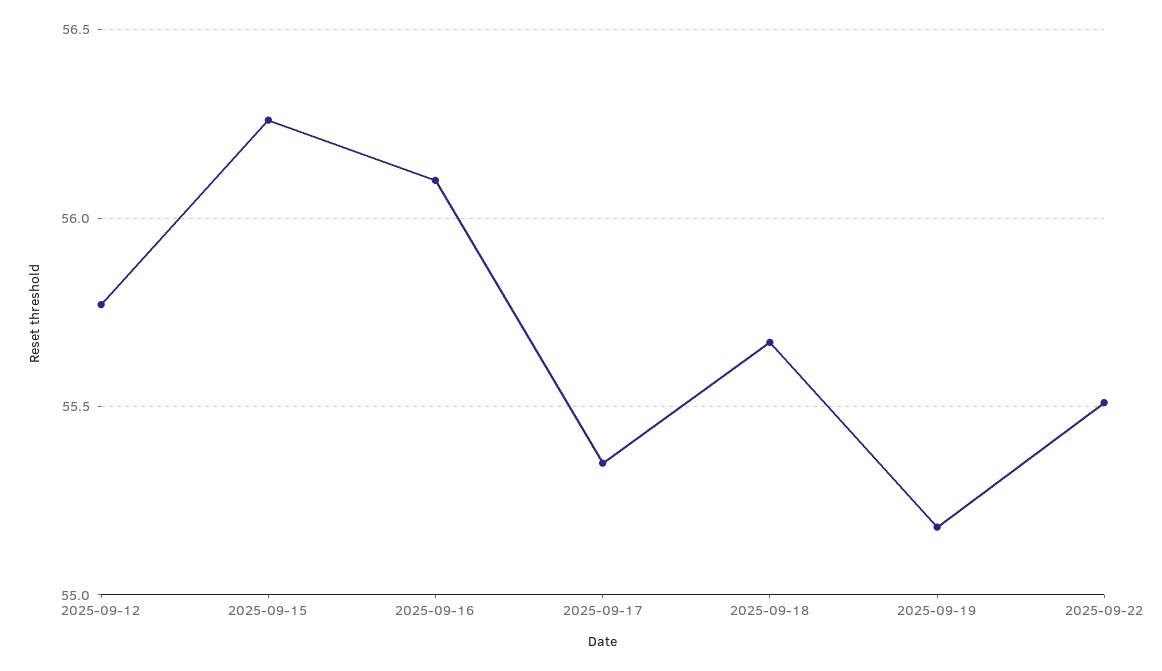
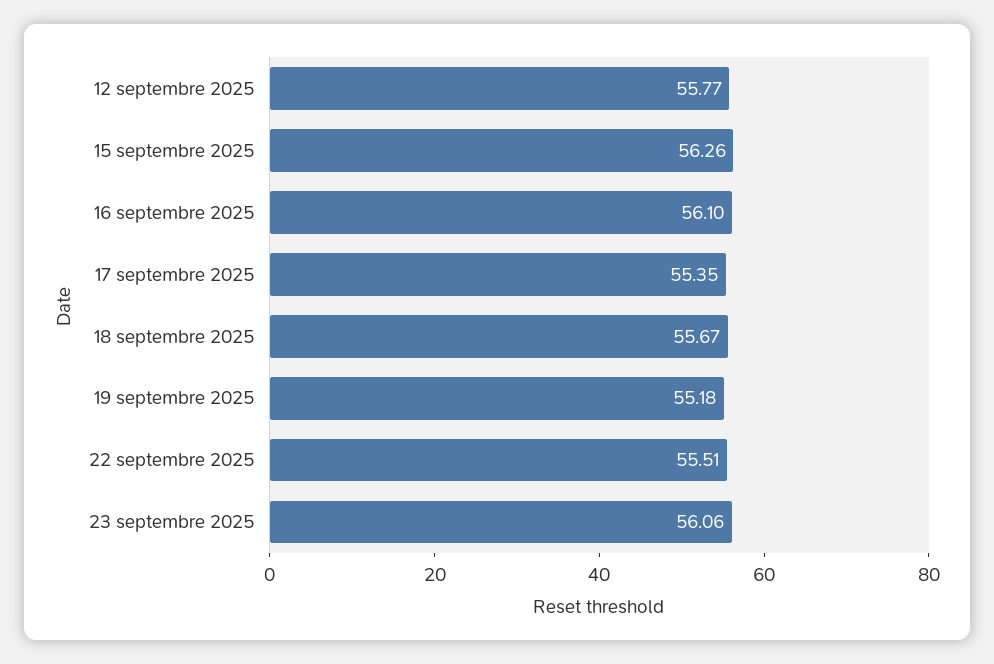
23 septembre 2025: none -> 56.06

